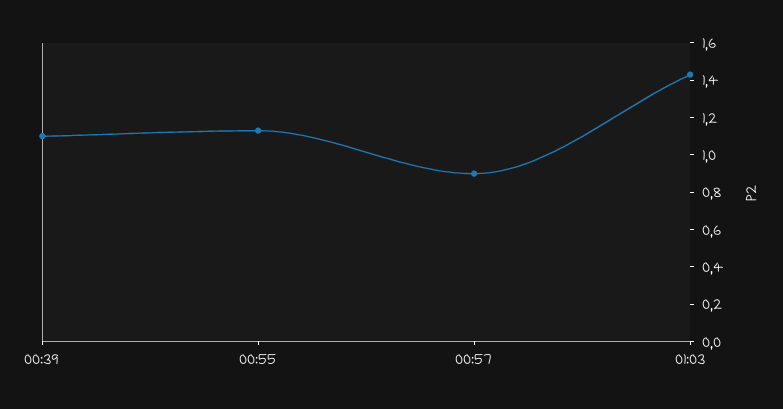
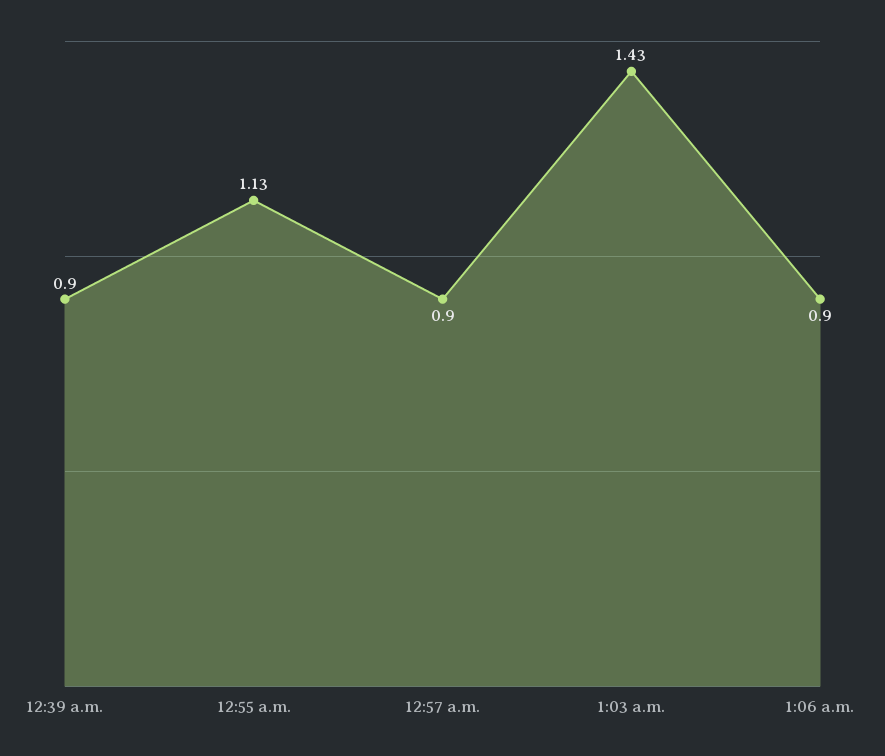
00:39: 1.1 -> 0.9
1:06 a.m.: none -> 0.9

